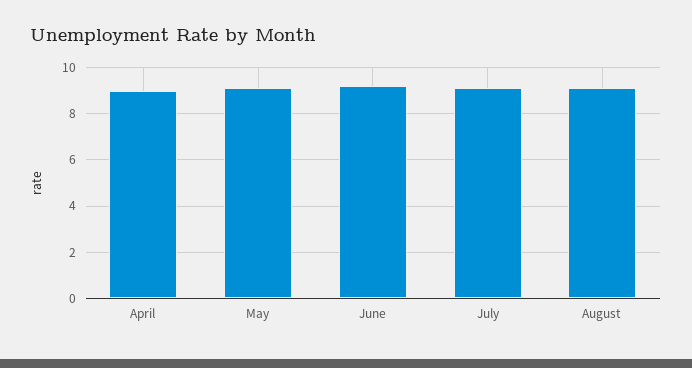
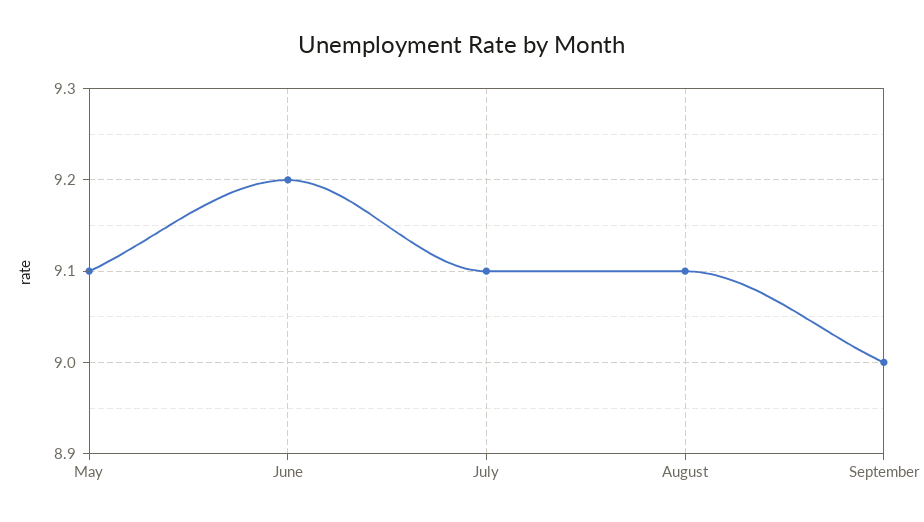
April: 9 -> none
September: none -> 9

